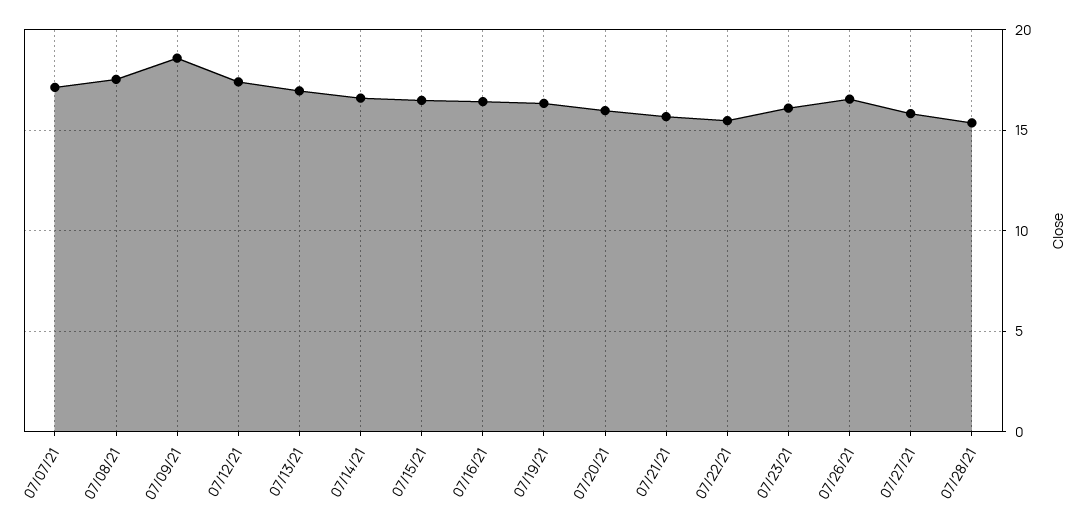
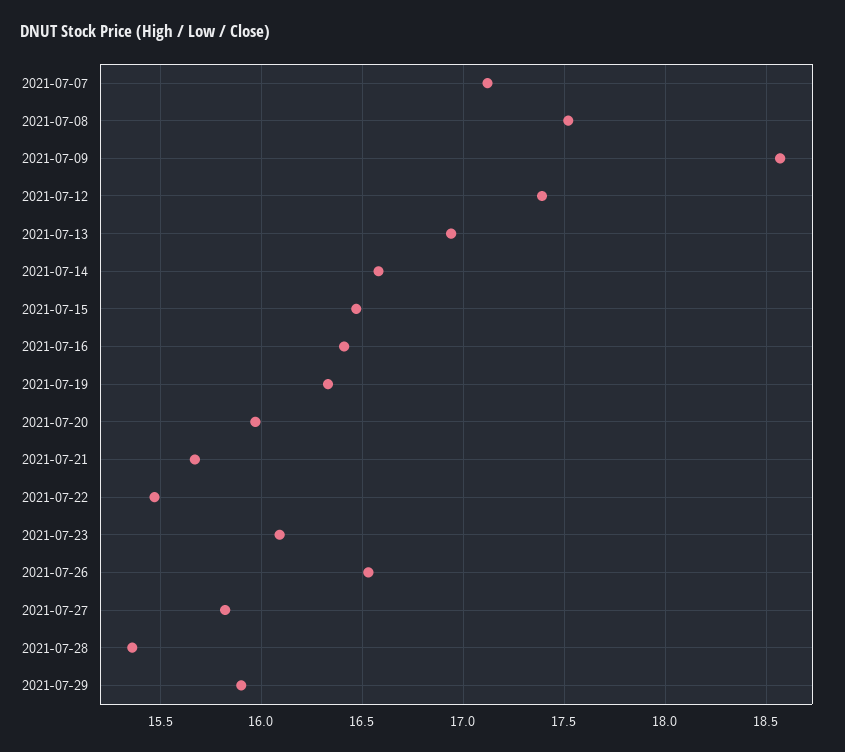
2021-07-29: none -> 15.9

